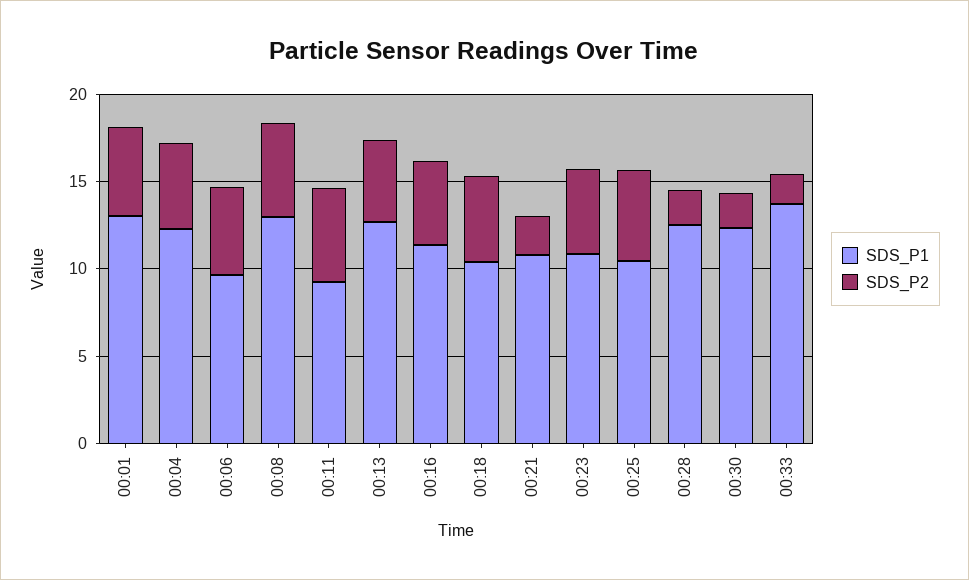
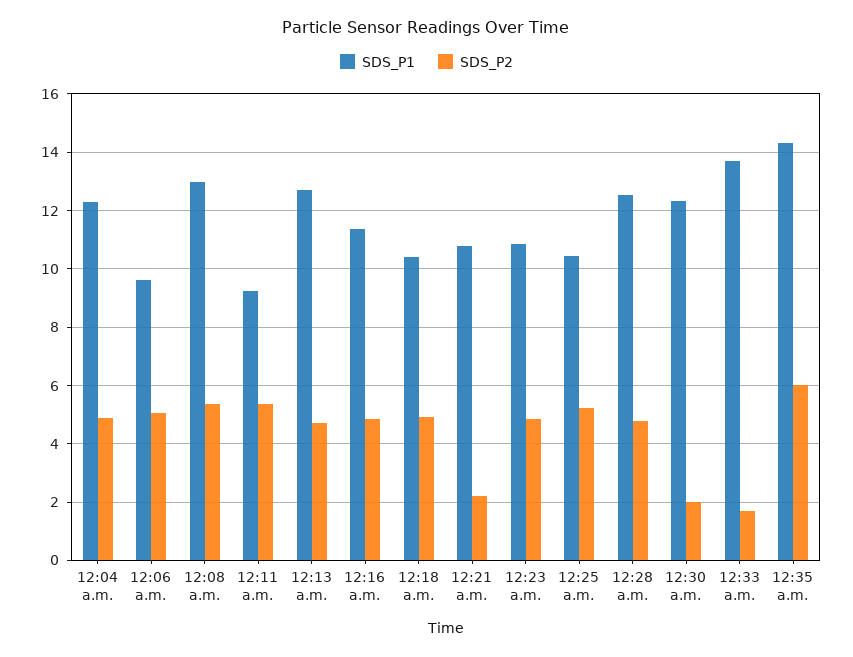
SDS_P1, 00:01: 13 -> none
SDS_P2, 00:01: 5 -> none
SDS_P2, 00:28: 2 -> 4.75
SDS_P1, 12:35 a.m.: none -> 14.25
SDS_P2, 12:35 a.m.: none -> 6

